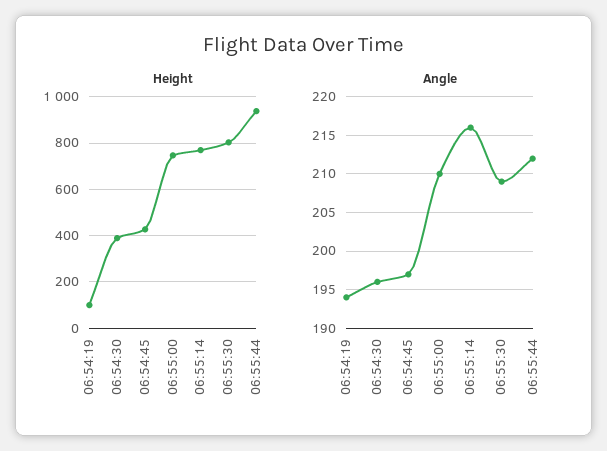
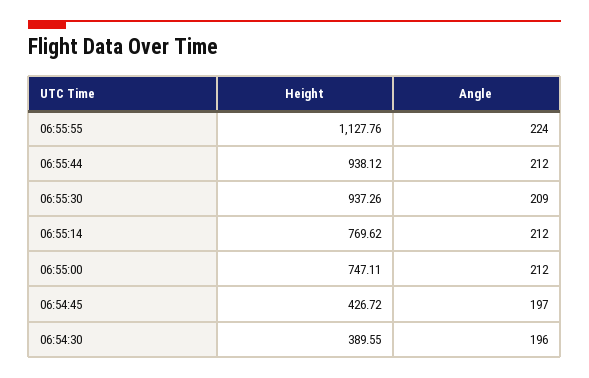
Height, 06:54:19: 100 -> none
Height, 06:55:30: 800 -> 937.26
Angle, 06:54:19: 194 -> none
Angle, 06:55:00: 210 -> 212
Angle, 06:55:14: 216 -> 212
Height, 06:55:55: none -> 1127.76
Angle, 06:55:55: none -> 224

